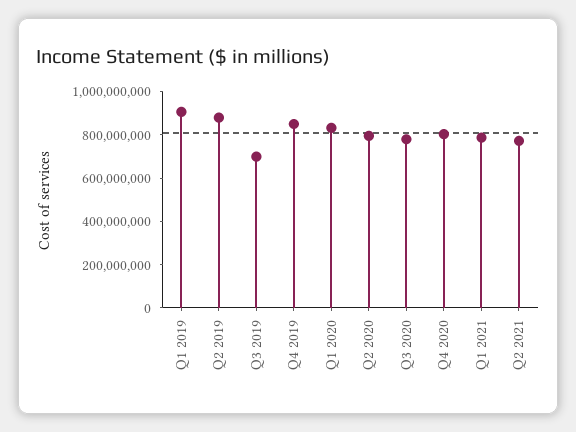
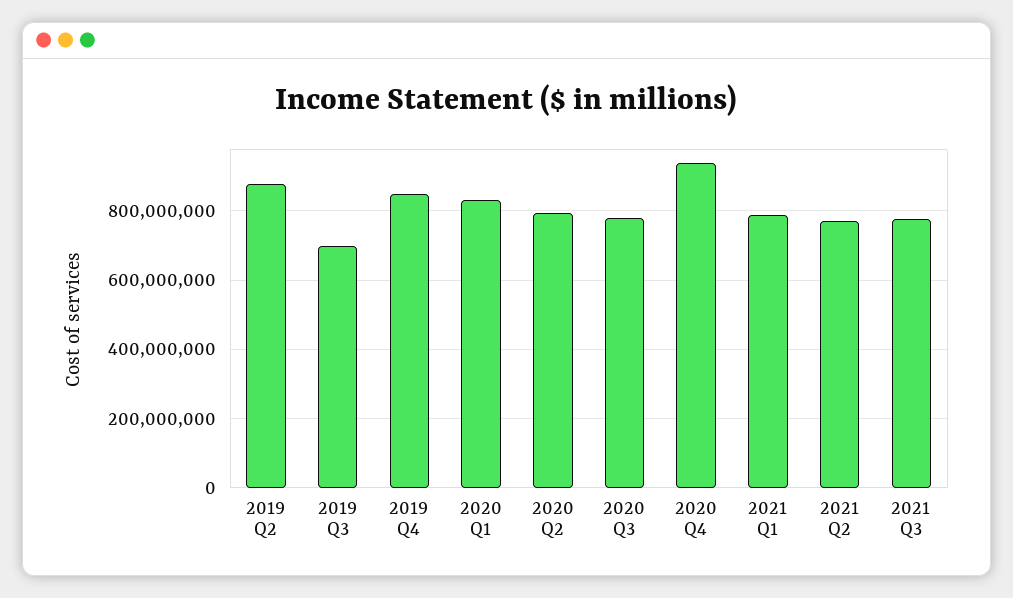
Q1 2019: 900000000 -> none
Q4 2020: 800000000 -> 940000000
2021 Q3: none -> 780000000

